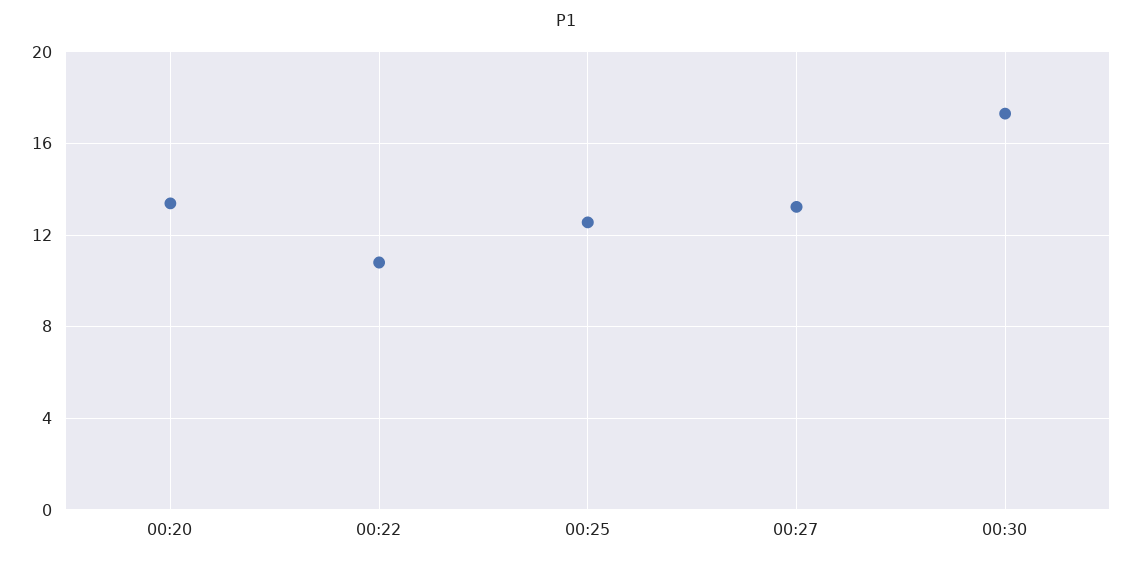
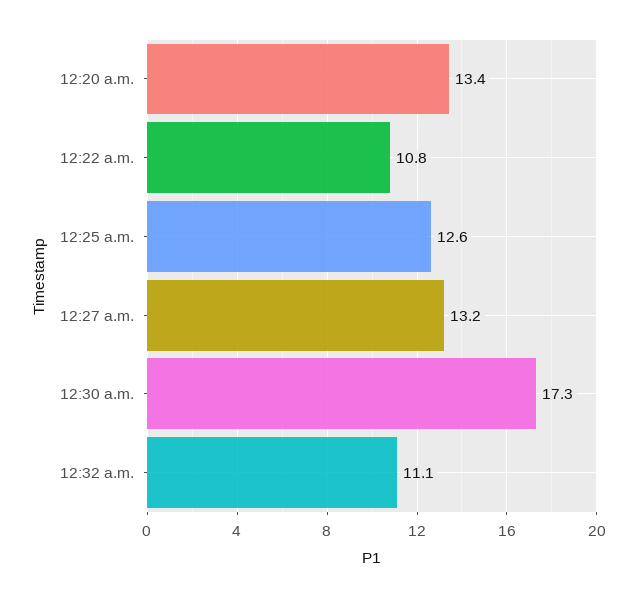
12:32 a.m.: none -> 11.1

